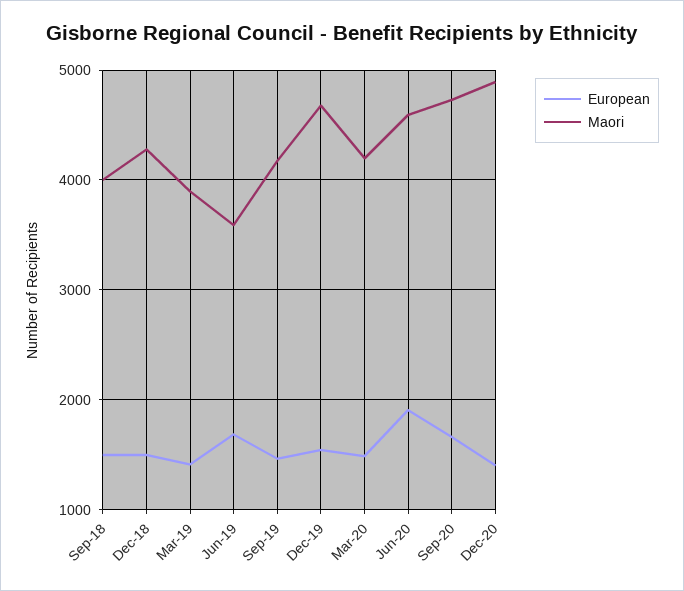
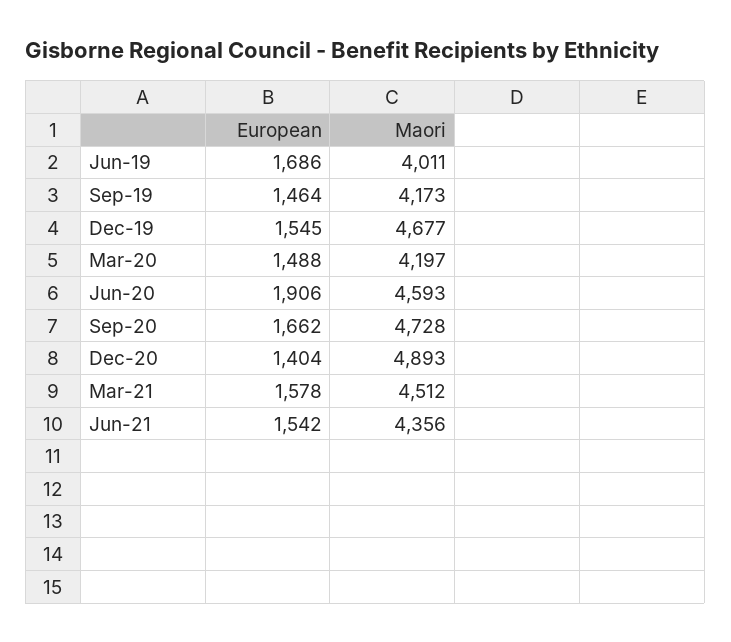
European, Sep-18: 1500 -> none
Maori, Sep-18: 4000 -> none
European, Dec-18: 1500 -> none
Maori, Dec-18: 4300 -> none
European, Mar-19: 1400 -> none
Maori, Mar-19: 3900 -> none
Maori, Jun-19: 3600 -> 4011
European, Mar-21: none -> 1578
Maori, Mar-21: none -> 4512
European, Jun-21: none -> 1542
Maori, Jun-21: none -> 4356

